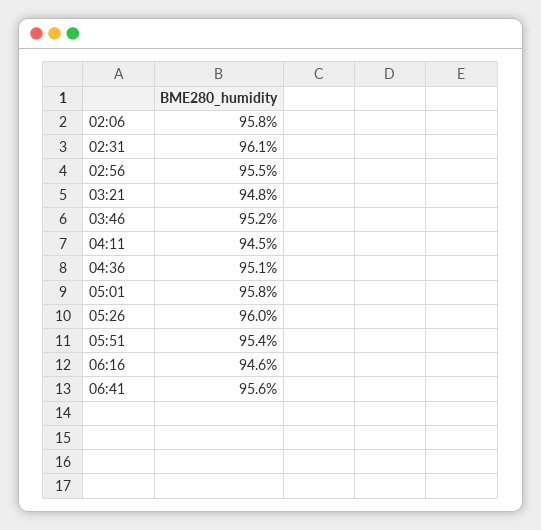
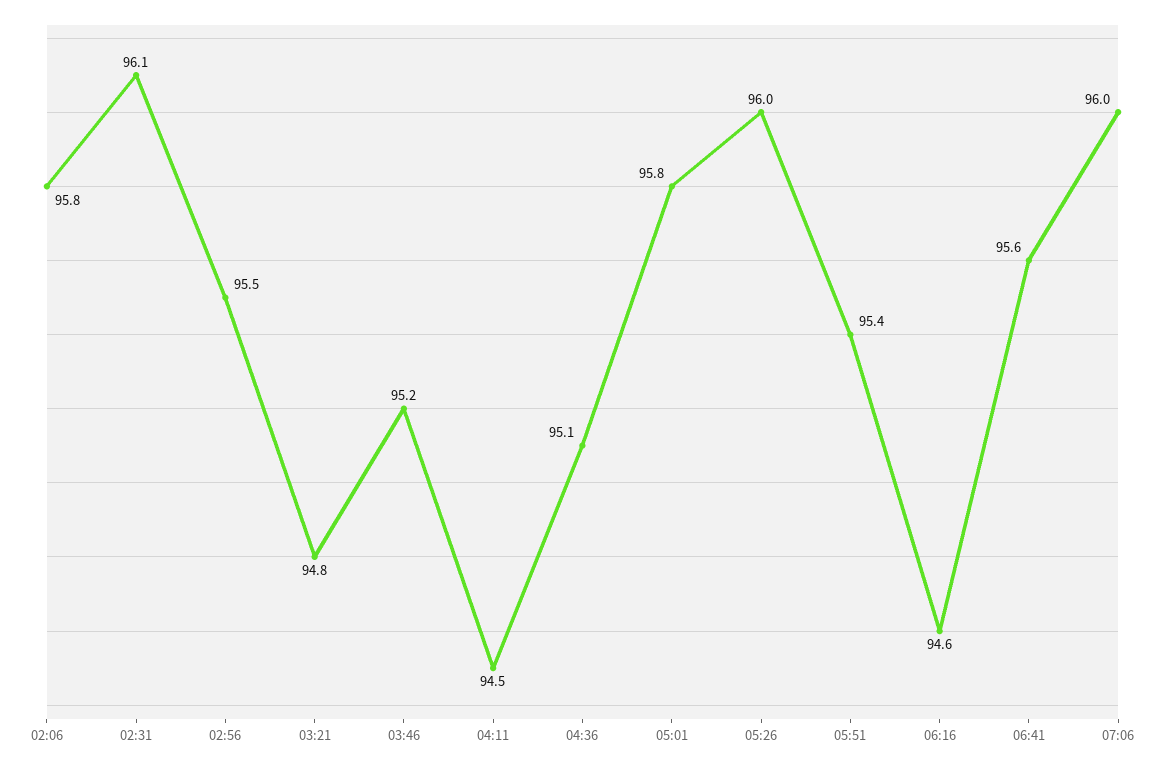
07:06: none -> 96

